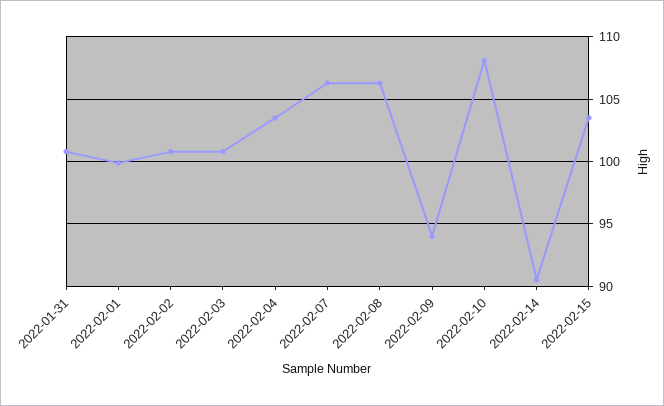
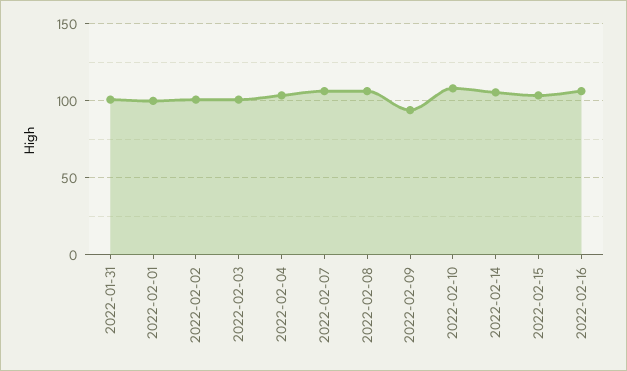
2022-02-14: 90.5 -> 105
2022-02-16: none -> 105

